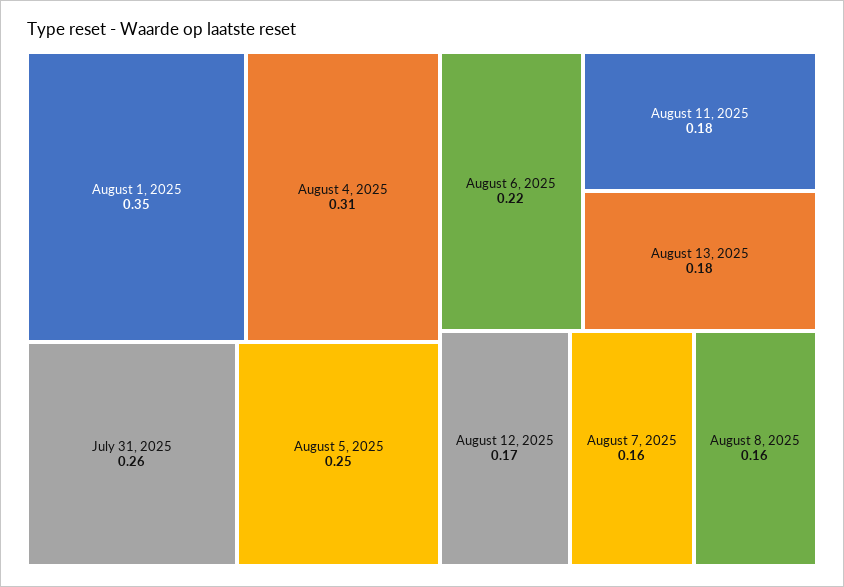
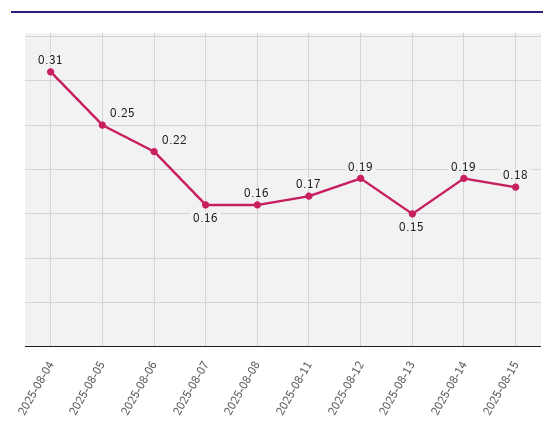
August 1, 2025: 0.35 -> none
July 31, 2025: 0.26 -> none
August 11, 2025: 0.18 -> 0.17
August 13, 2025: 0.18 -> 0.15
August 12, 2025: 0.17 -> 0.19
2025-08-14: none -> 0.19
2025-08-15: none -> 0.18

